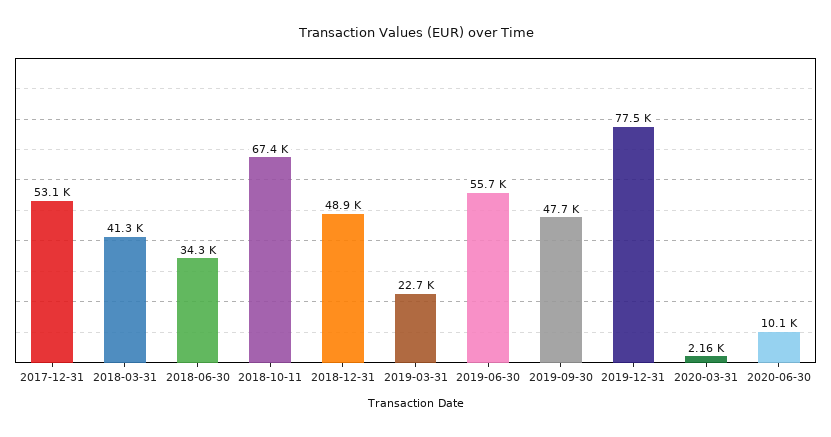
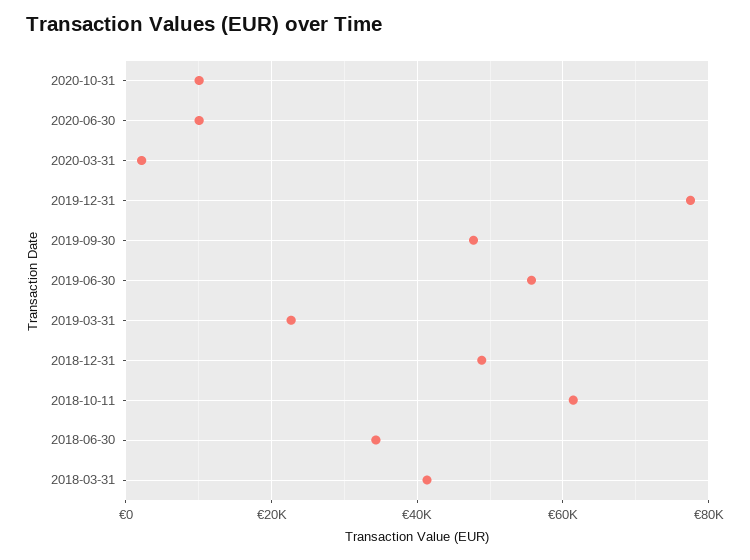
2017-12-31: 53100 -> none
2018-10-11: 67400 -> 62000
2020-10-31: none -> 10000

